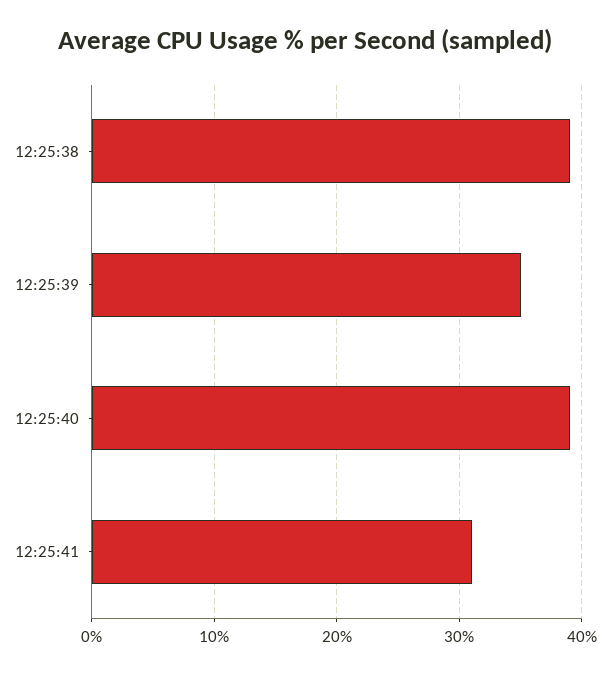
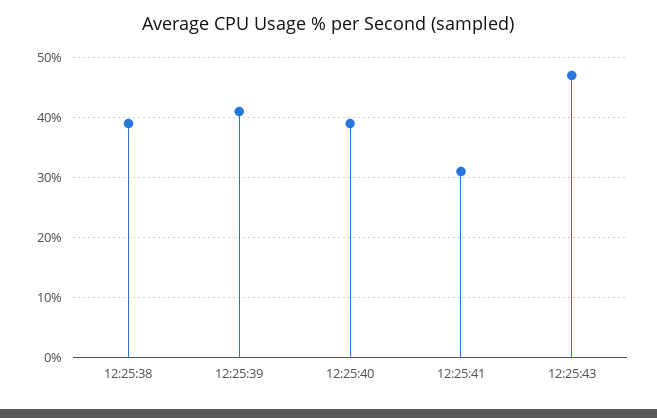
12:25:39: 35 -> 41
12:25:43: none -> 47

